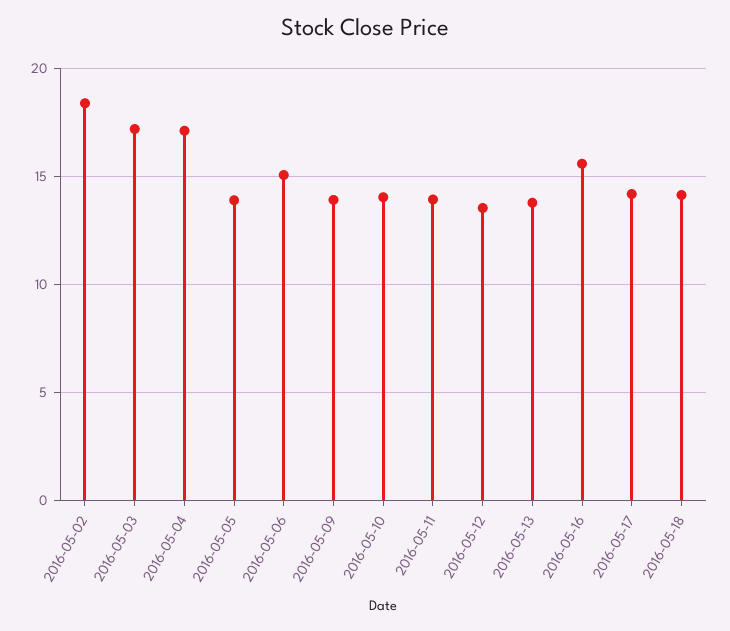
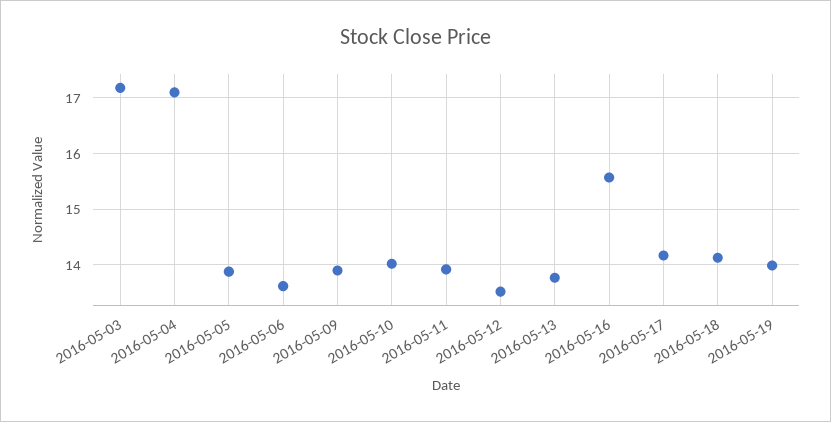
2016-05-02: 18.5 -> none
2016-05-06: 15 -> 13.6
2016-05-19: none -> 14

